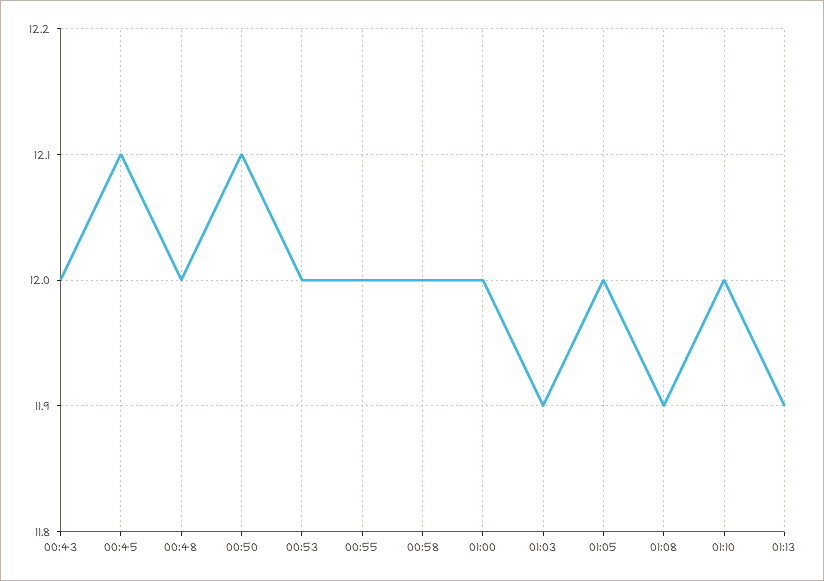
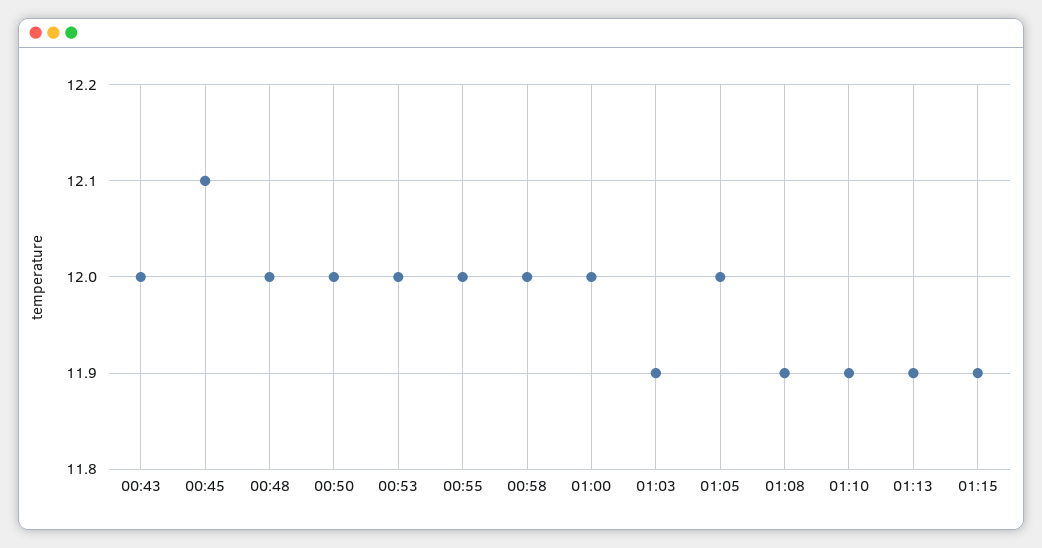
00:50: 12.1 -> 12
01:10: 12 -> 11.9
01:15: none -> 11.9

